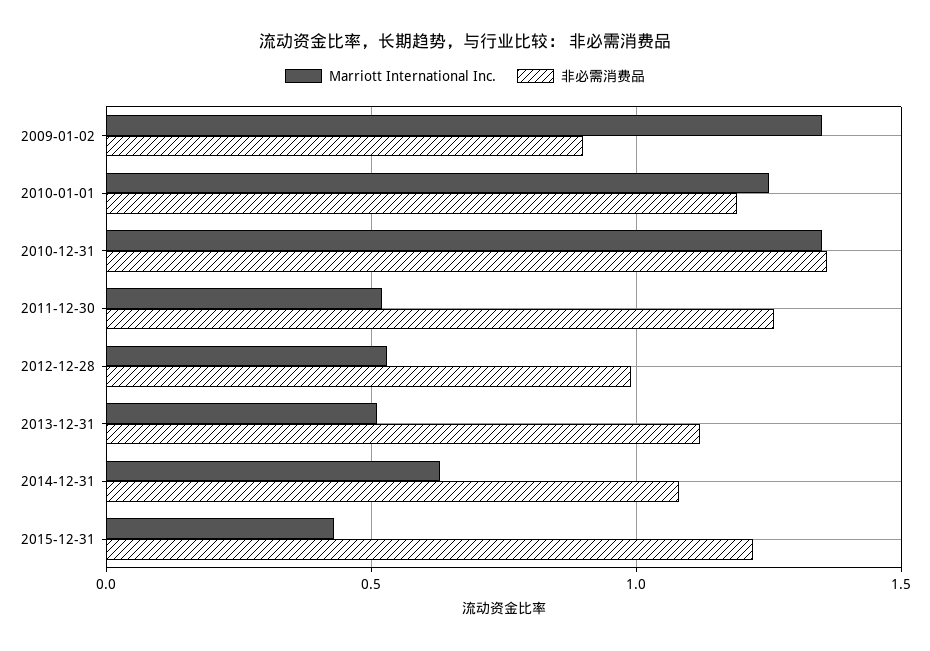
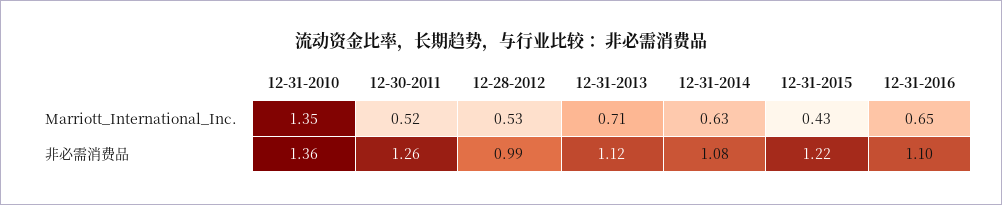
Marriott International Inc., 2009-01-02: 1.35 -> none
非必需消费品, 2009-01-02: 0.9 -> none
Marriott International Inc., 2010-01-01: 1.25 -> none
非必需消费品, 2010-01-01: 1.2 -> none
Marriott International Inc., 2013-12-31: 0.5 -> 0.71
Marriott International Inc., 12-31-2016: none -> 0.65
非必需消费品, 12-31-2016: none -> 1.1

